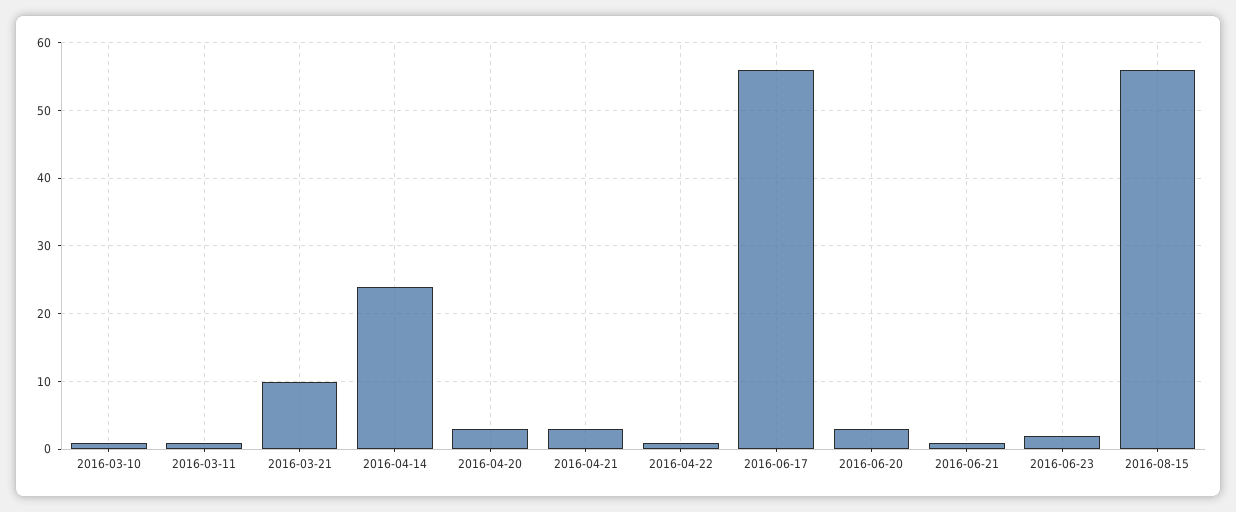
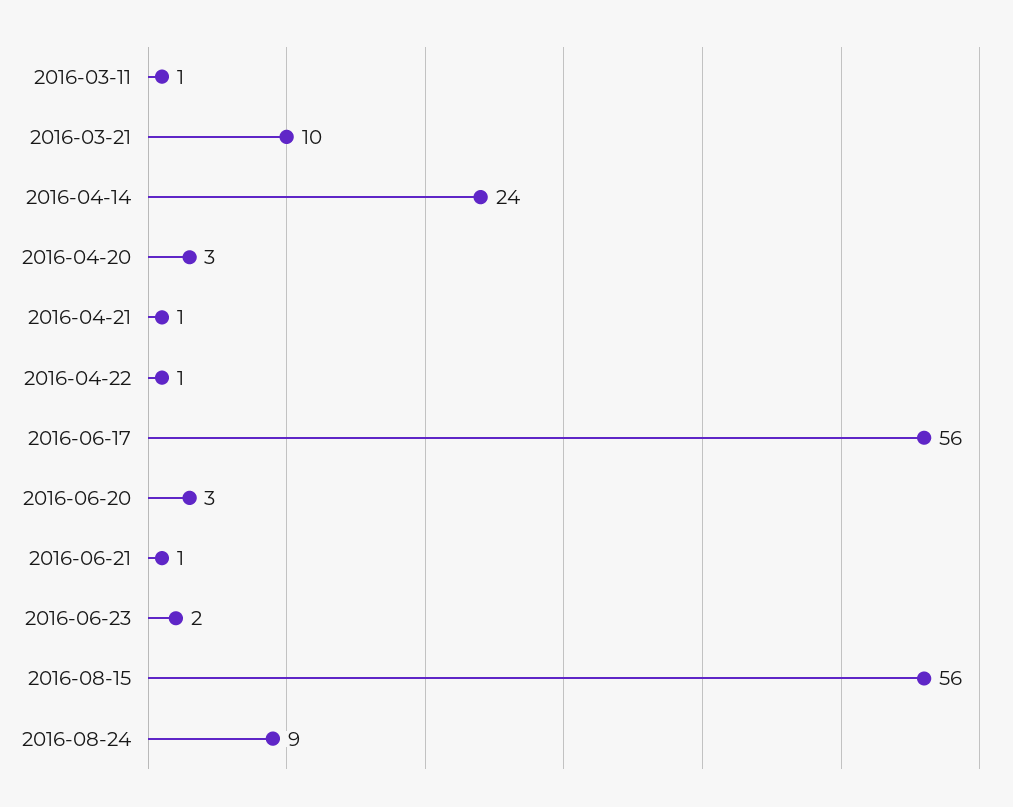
2016-03-10: 1 -> none
2016-04-21: 3 -> 1
2016-08-24: none -> 9

